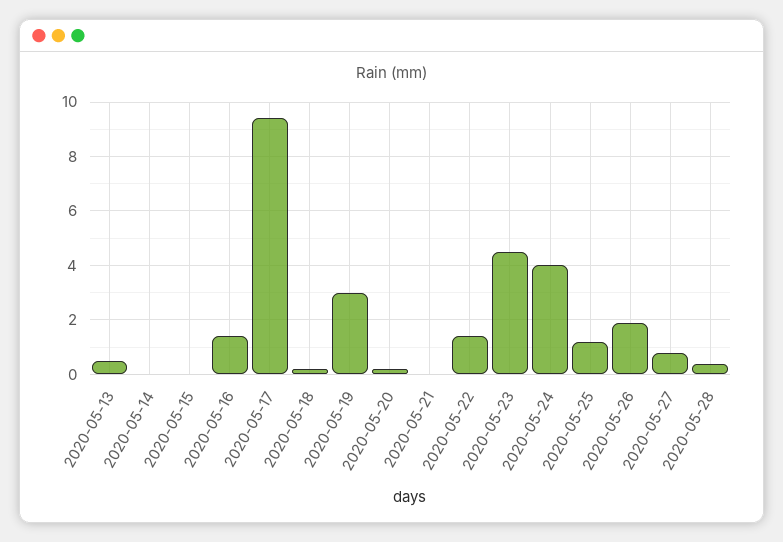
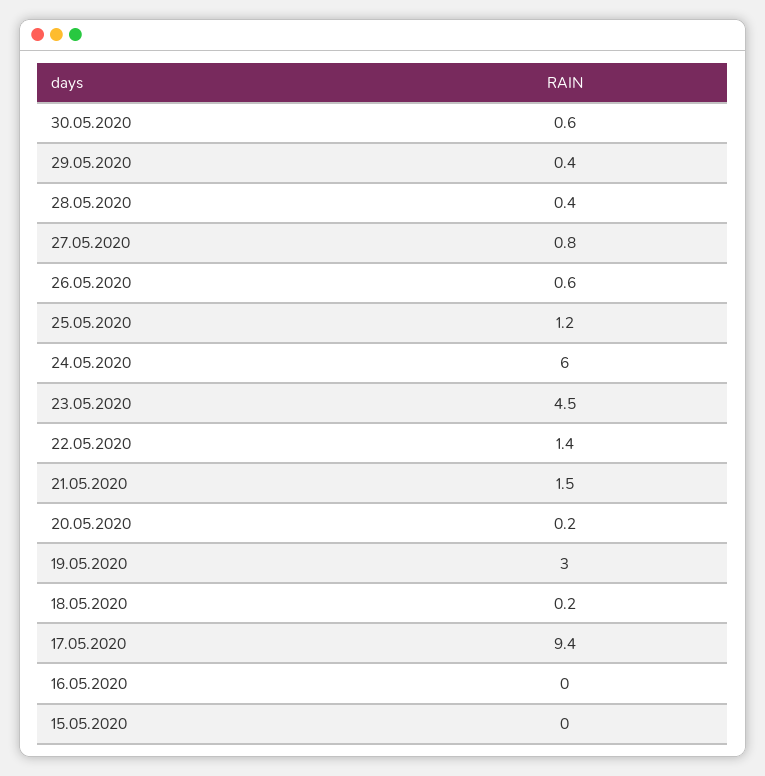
2020-05-13: 0.5 -> none
2020-05-14: 0 -> none
2020-05-16: 1.5 -> 0
2020-05-21: 0 -> 1.5
2020-05-24: 4 -> 6
2020-05-26: 2 -> 0.6
30.05.2020: none -> 0.6
29.05.2020: none -> 0.4

